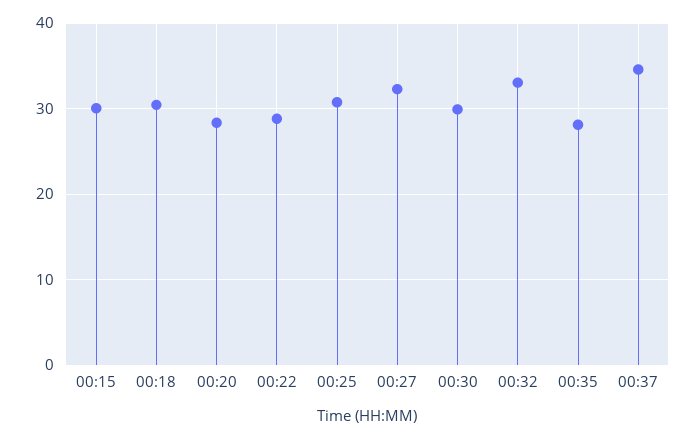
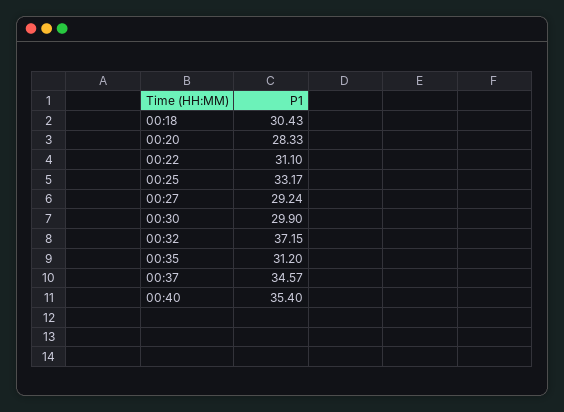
00:15: 30 -> none
00:22: 29 -> 31.1
00:25: 31 -> 33.17
00:27: 32 -> 29.24
00:32: 33 -> 37.15
00:35: 28 -> 31.2
00:40: none -> 35.4

